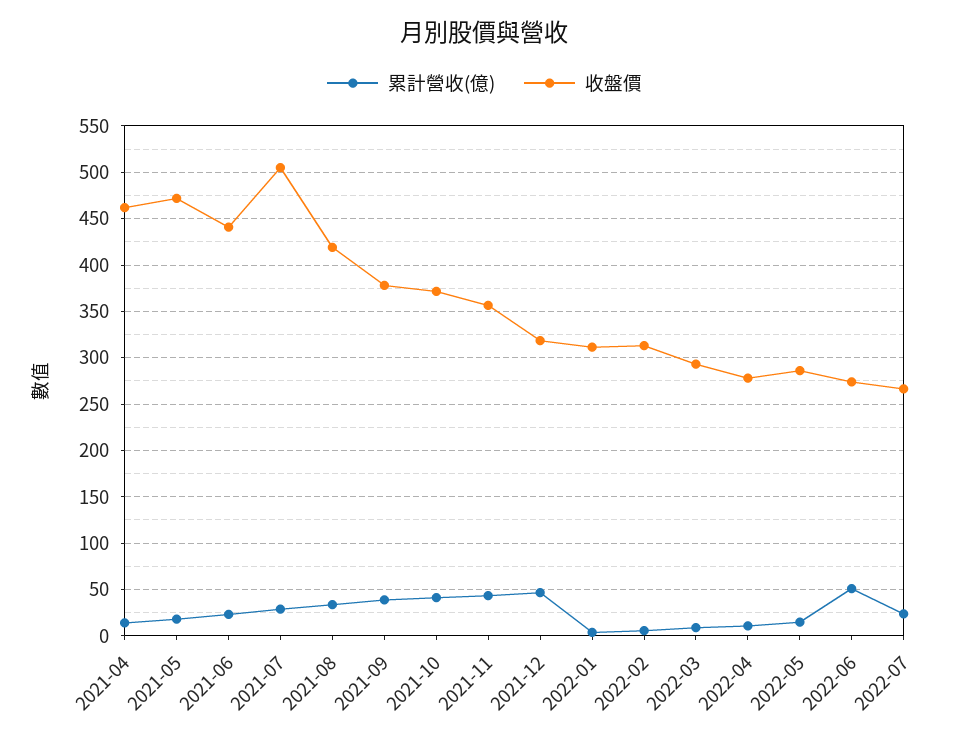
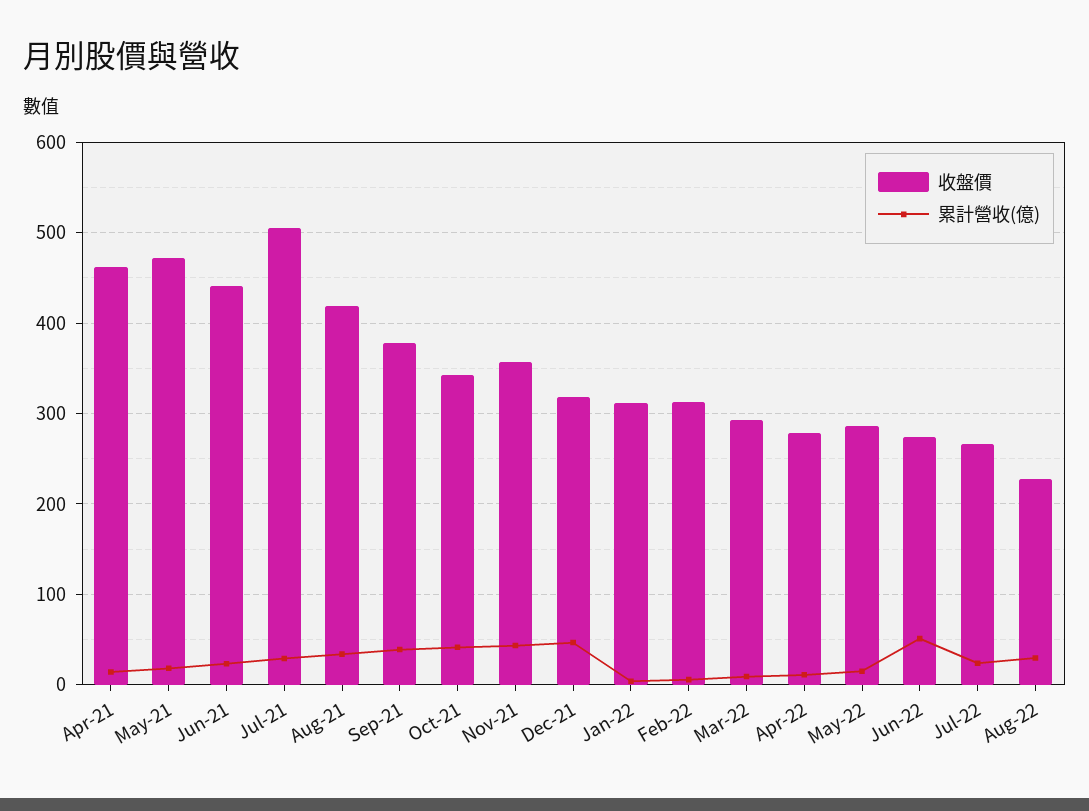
收盤價, 2021-10: 370 -> 340
收盤價, Aug-22: none -> 230
累計營收(億), Aug-22: none -> 30

